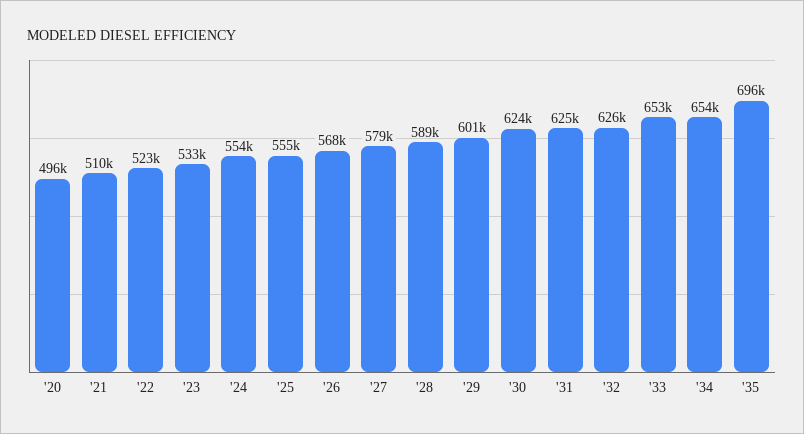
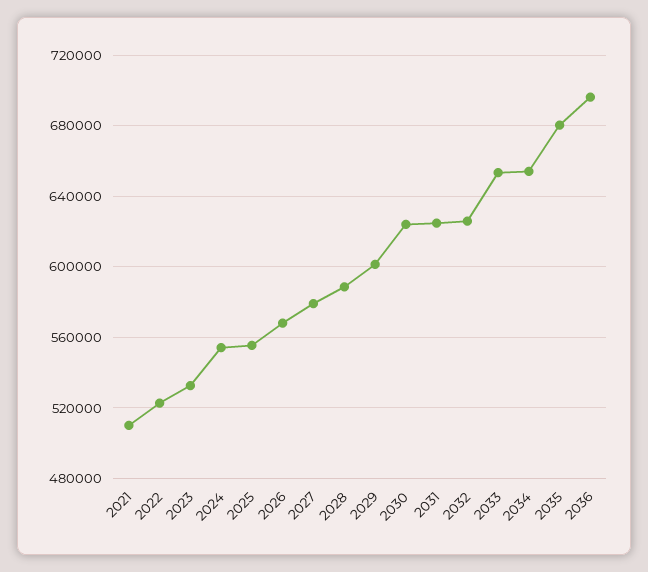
'20: 496000 -> none
'35: 696000 -> 680000
2036: none -> 695000

